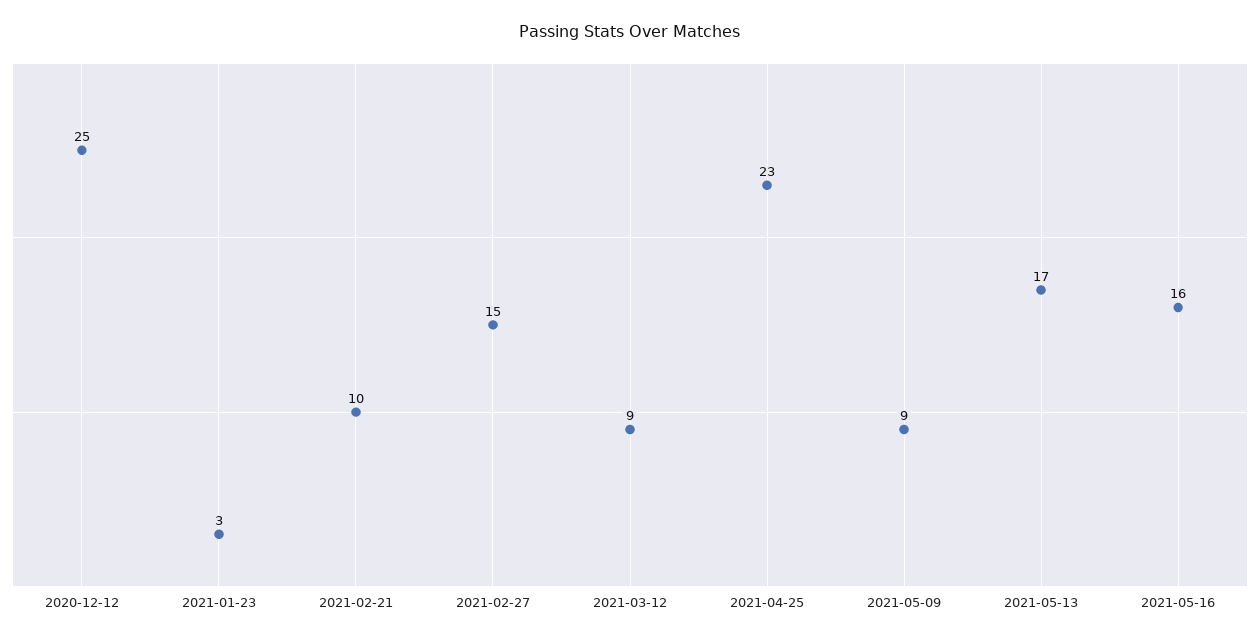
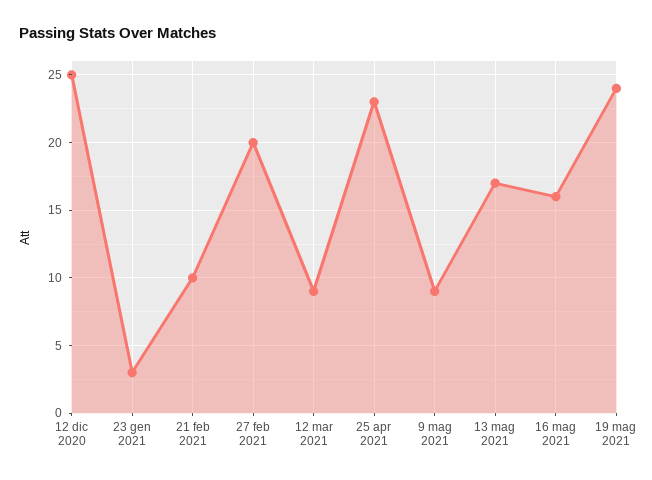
2021-02-27: 15 -> 20
19 mag 2021: none -> 24

